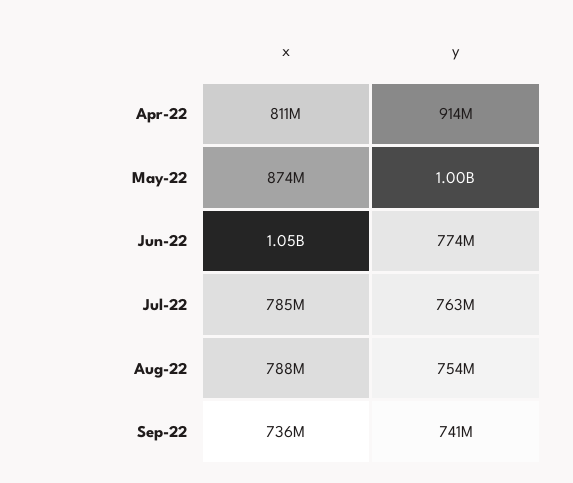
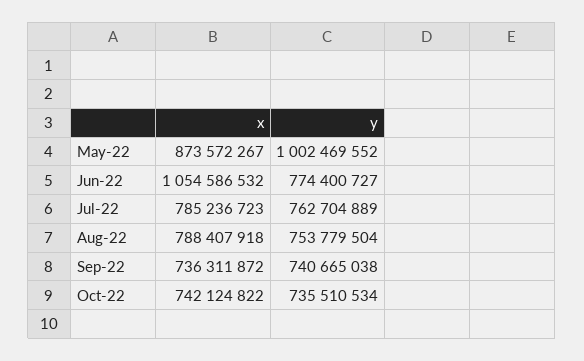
x, Apr-22: 811000000 -> none
y, Apr-22: 914000000 -> none
x, Oct-22: none -> 742124822
y, Oct-22: none -> 735510534

